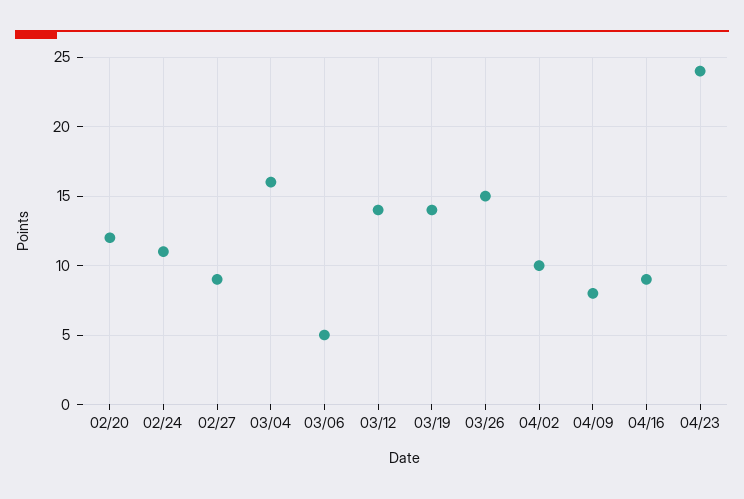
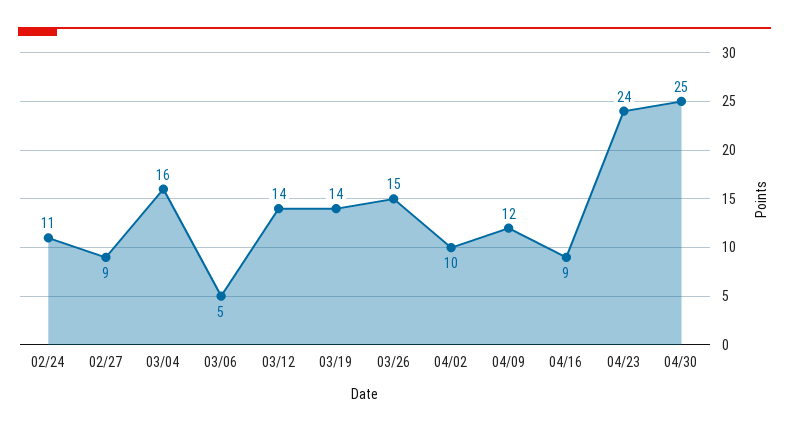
02/20: 12 -> none
04/09: 8 -> 12
04/30: none -> 25

